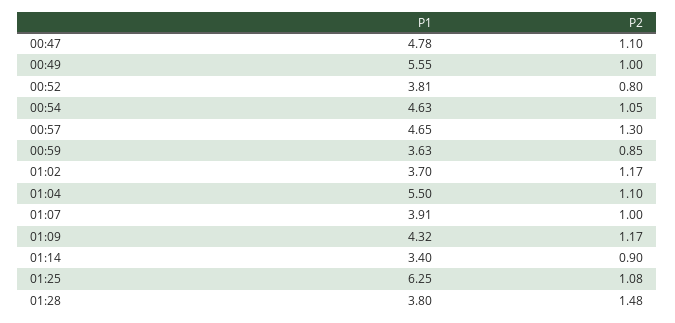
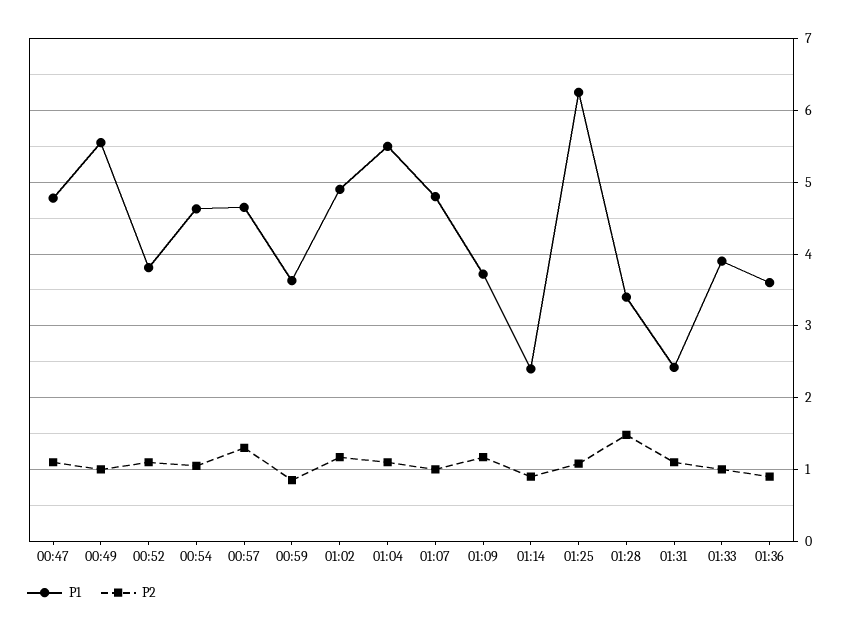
P2, 00:52: 0.8 -> 1.1
P1, 01:02: 3.7 -> 4.9
P1, 01:07: 3.91 -> 4.8
P1, 01:09: 4.32 -> 3.7
P1, 01:14: 3.4 -> 2.4
P1, 01:28: 3.8 -> 3.4
P1, 01:31: none -> 2.4
P2, 01:31: none -> 1.1
P1, 01:33: none -> 3.9
P2, 01:33: none -> 1
P1, 01:36: none -> 3.6
P2, 01:36: none -> 0.9

